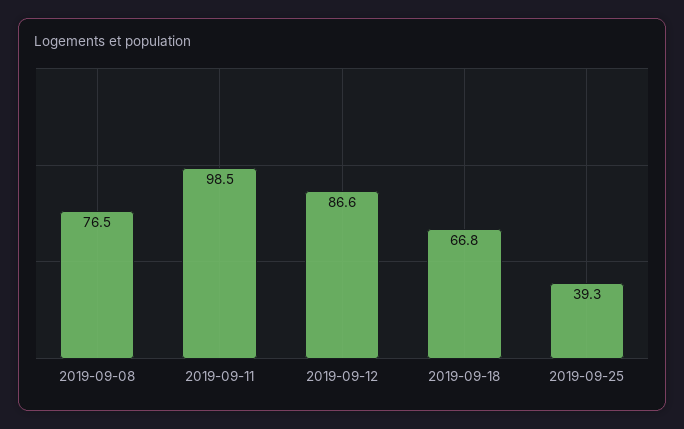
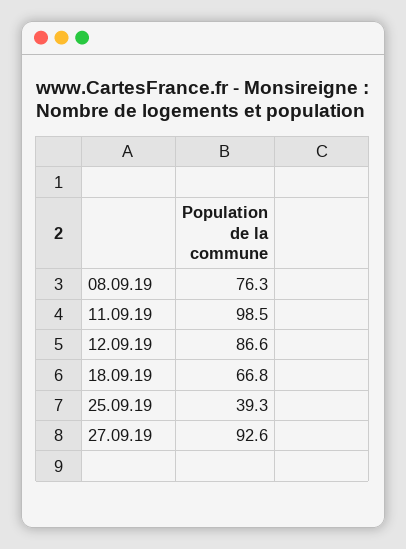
2019-09-08: 76.5 -> 76.3
27.09.19: none -> 92.6

